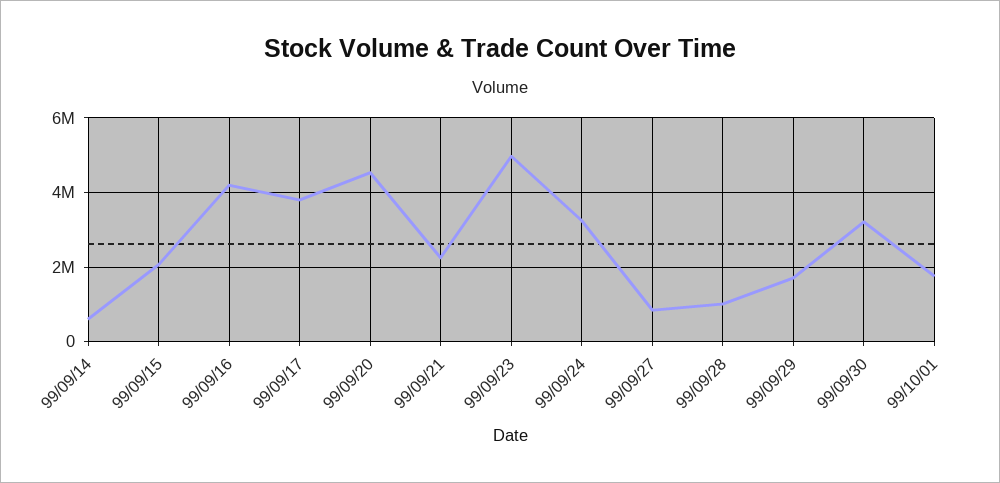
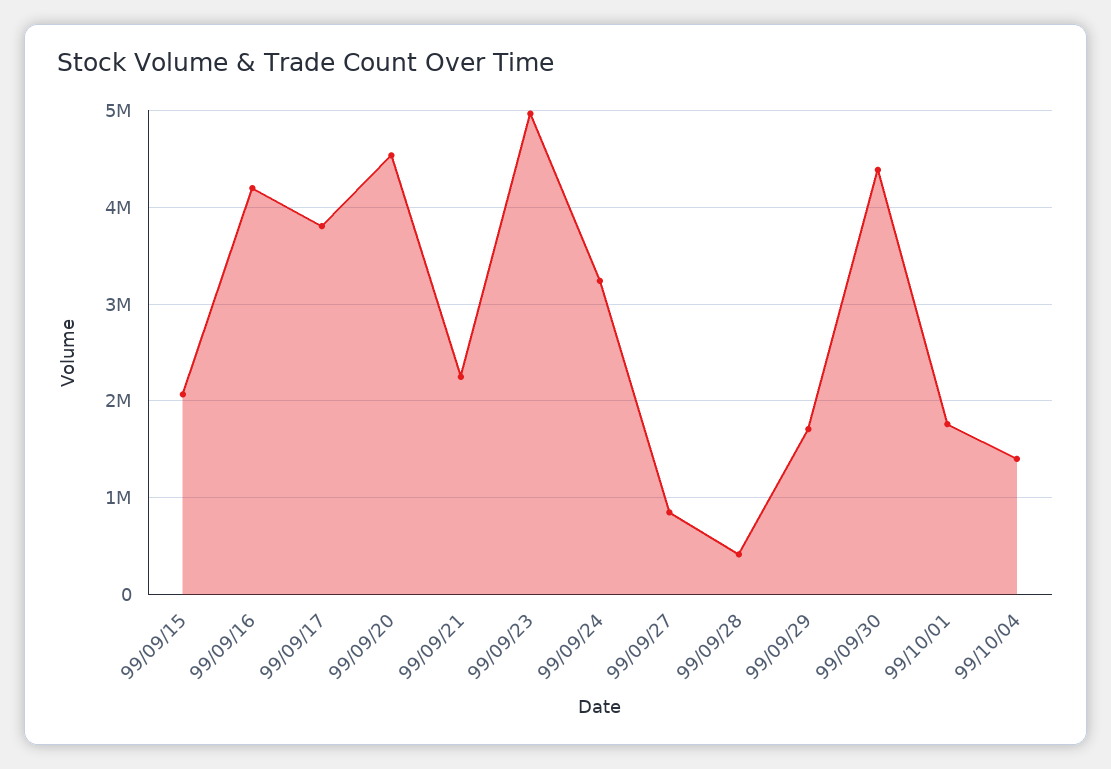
99/09/14: 600000 -> none
99/09/28: 1000000 -> 400000
99/09/30: 3200000 -> 4400000
99/10/04: none -> 1400000

